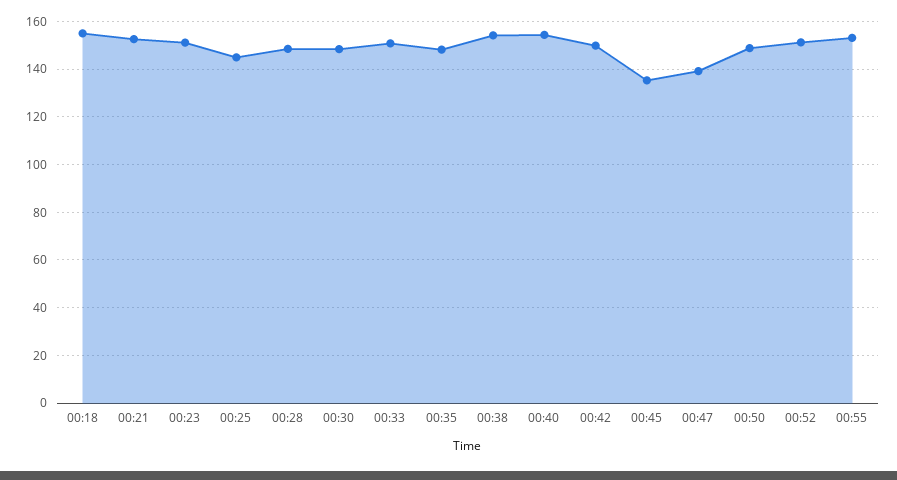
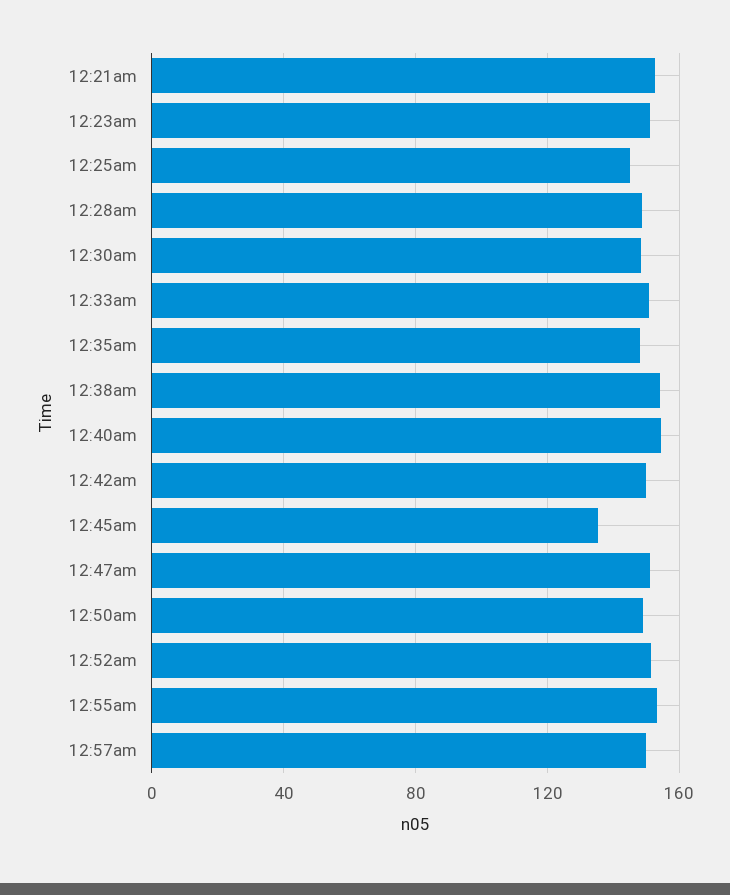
00:18: 155 -> none
00:47: 140 -> 150
12:57am: none -> 150

